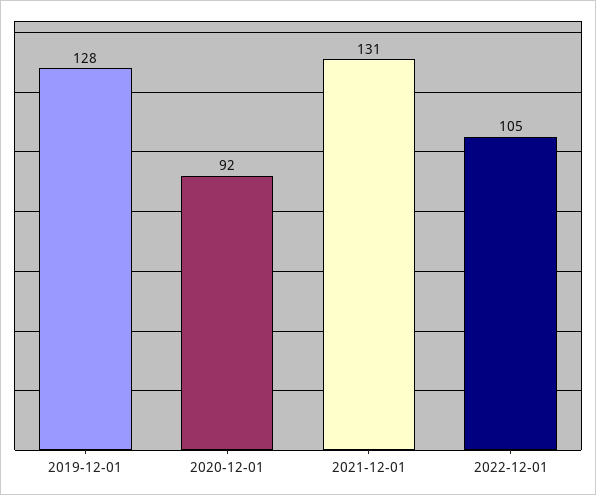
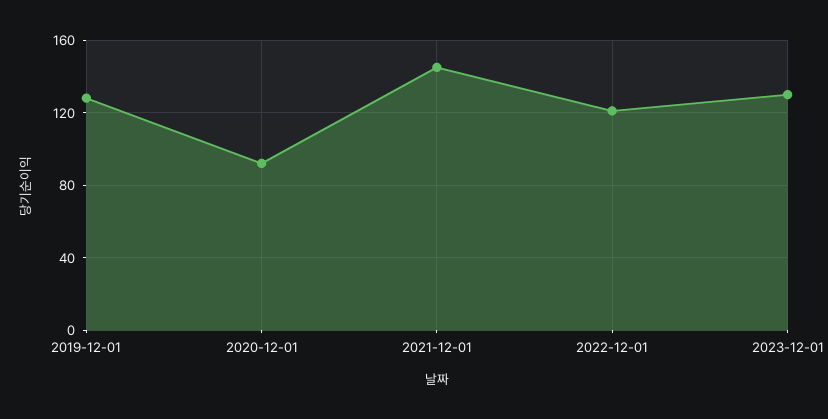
2021-12-01: 131 -> 145
2022-12-01: 105 -> 120
2023-12-01: none -> 130

